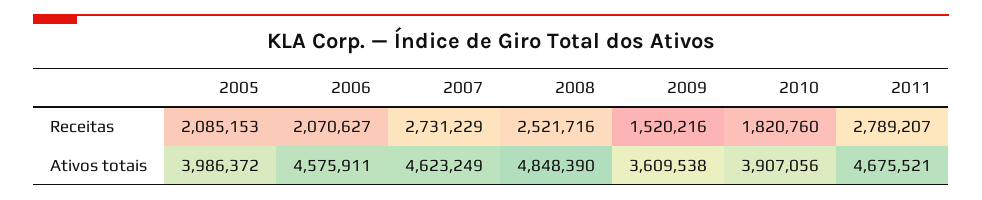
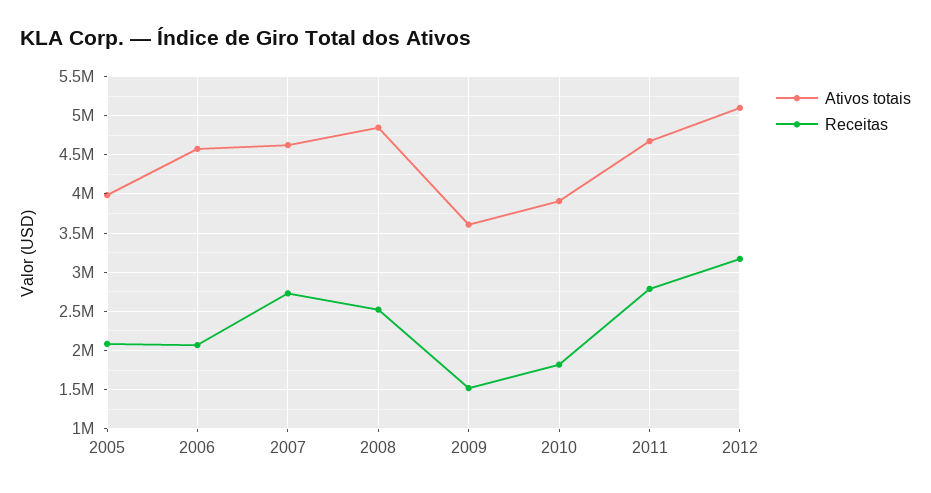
Ativos totais, 2012: none -> 5100000
Receitas, 2012: none -> 3200000

